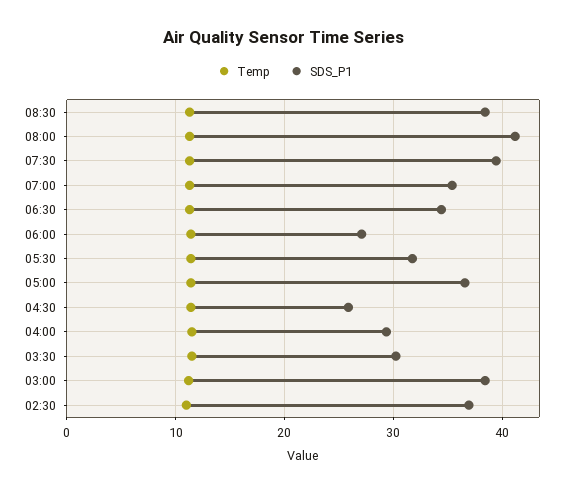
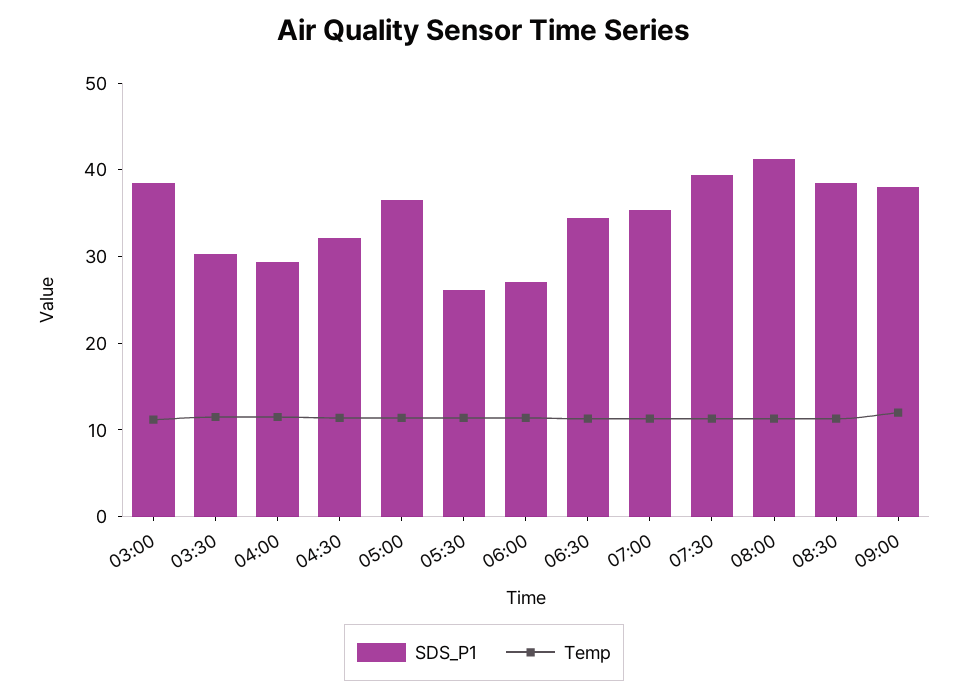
SDS_P1, 05:30: 32 -> 26
SDS_P1, 04:30: 26 -> 32
Temp, 02:30: 11 -> none
SDS_P1, 02:30: 37 -> none
SDS_P1, 09:00: none -> 38
Temp, 09:00: none -> 12

